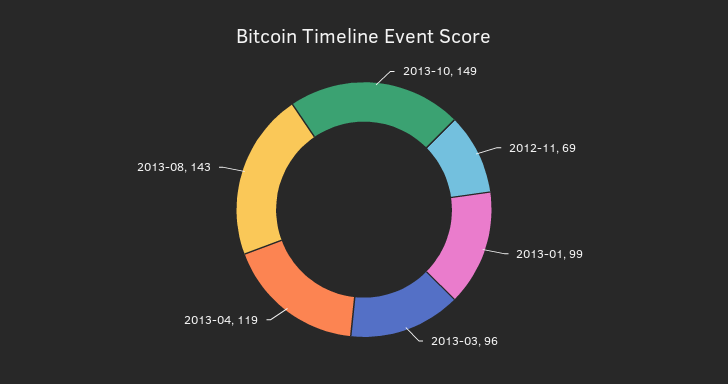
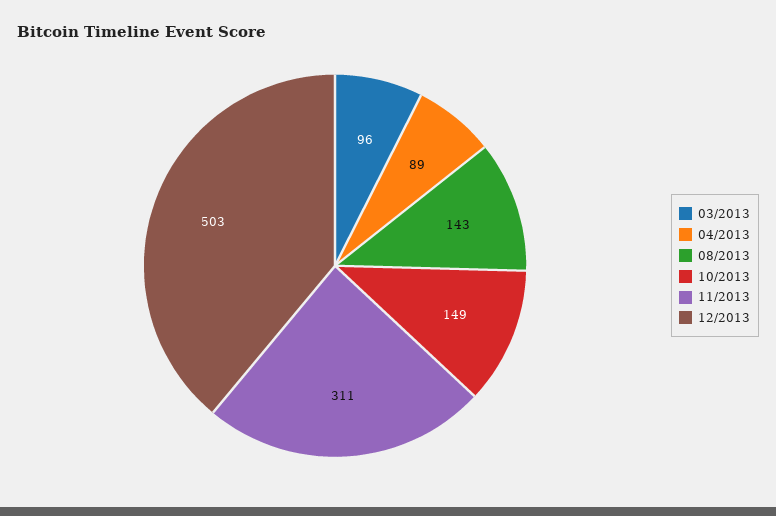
2012-11: 69 -> none
2013-01: 99 -> none
2013-04: 119 -> 89
11/2013: none -> 311
12/2013: none -> 503

